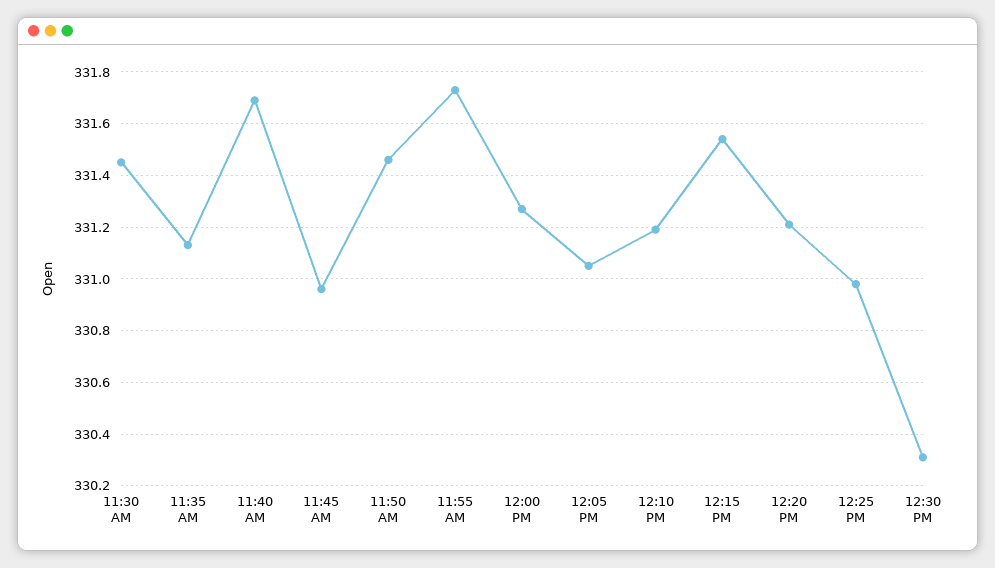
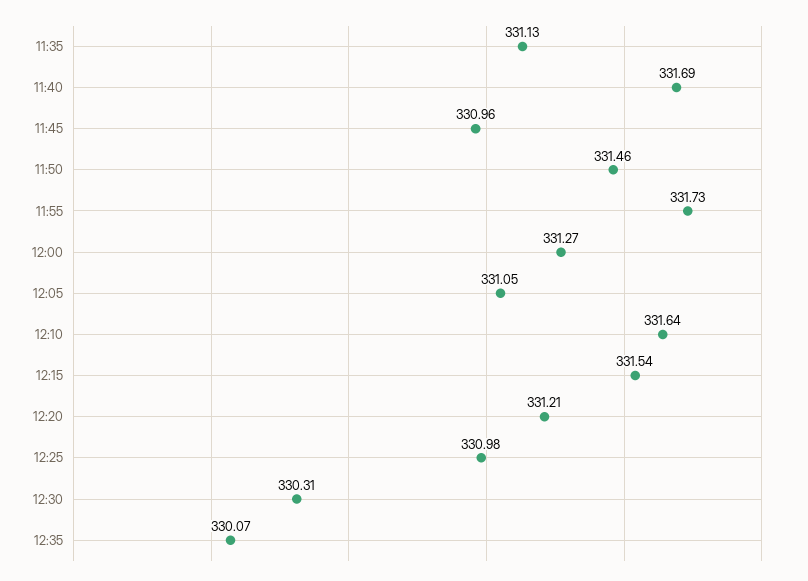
11:30 AM: 331.45 -> none
12:10 PM: 331.2 -> 331.64
12:35: none -> 330.07

